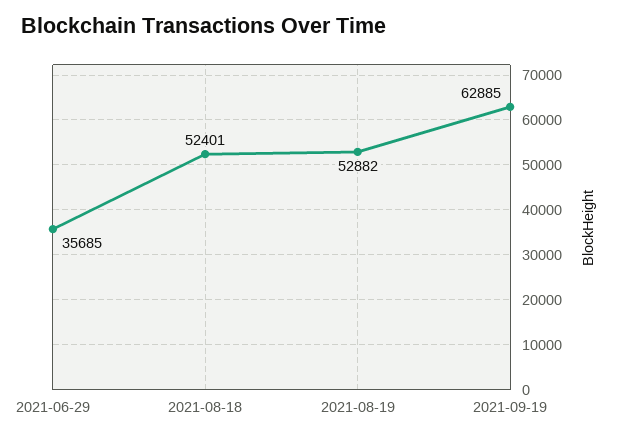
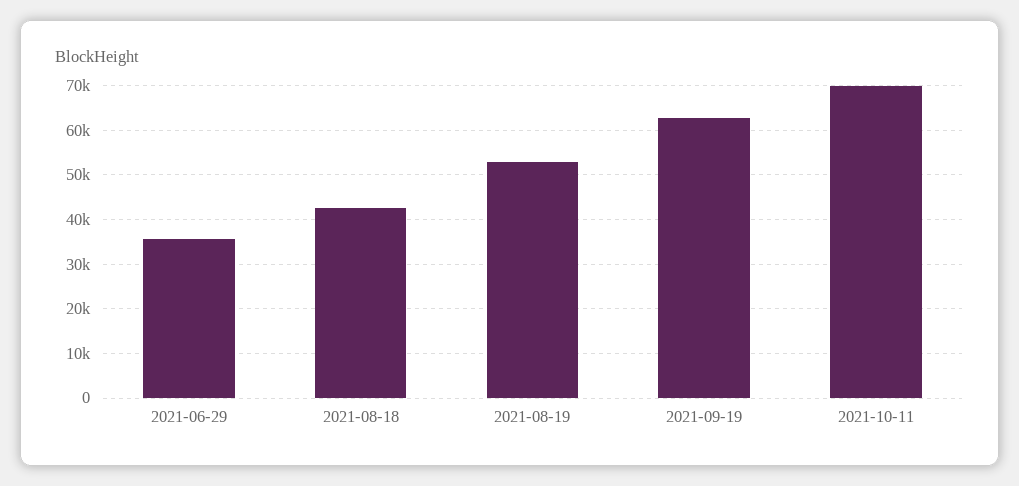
2021-08-18: 52401 -> 42000
2021-10-11: none -> 70000

